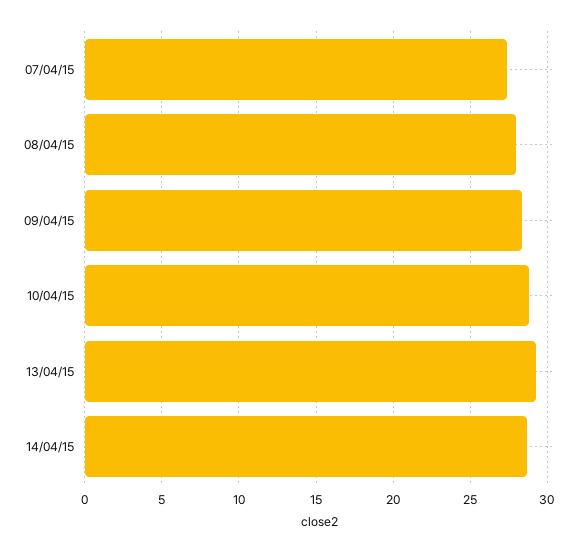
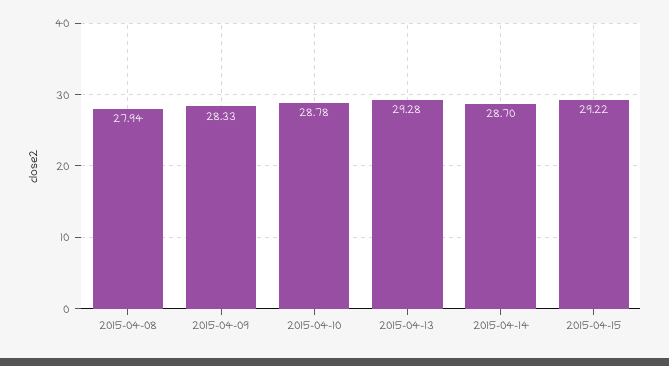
07/04/15: 27.5 -> none
2015-04-15: none -> 29.22

